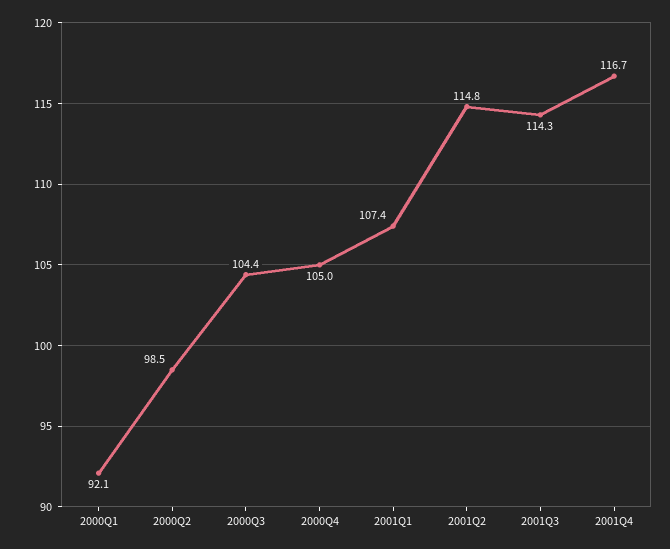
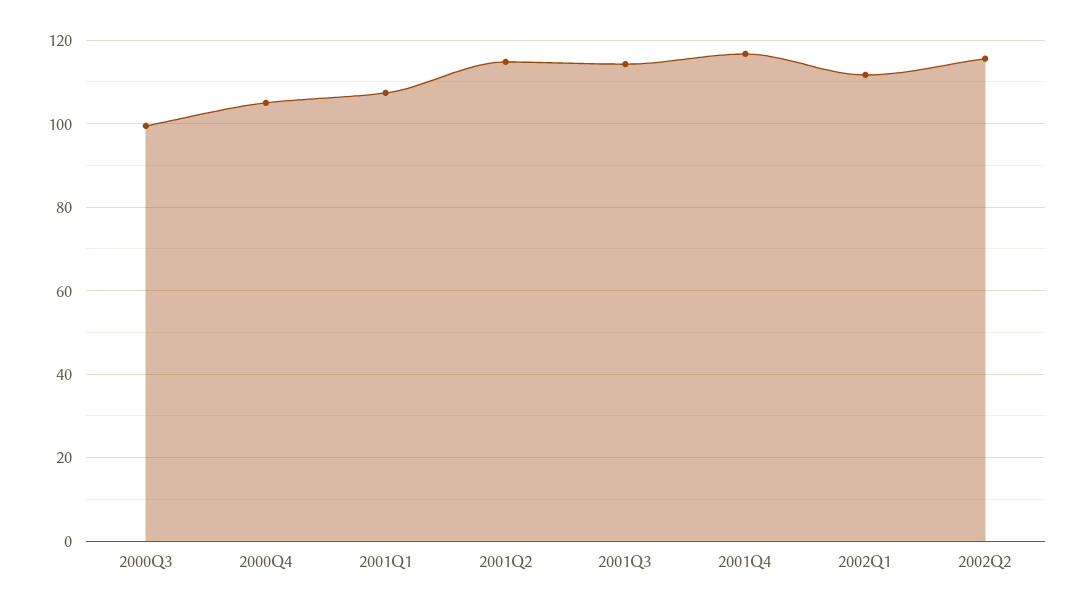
2000Q1: 92.1 -> none
2000Q2: 98.5 -> none
2000Q3: 104.4 -> 100
2002Q1: none -> 112
2002Q2: none -> 116

